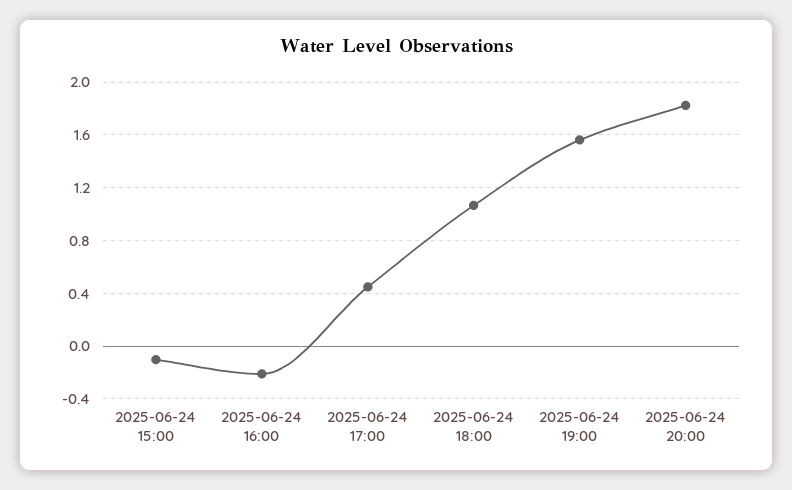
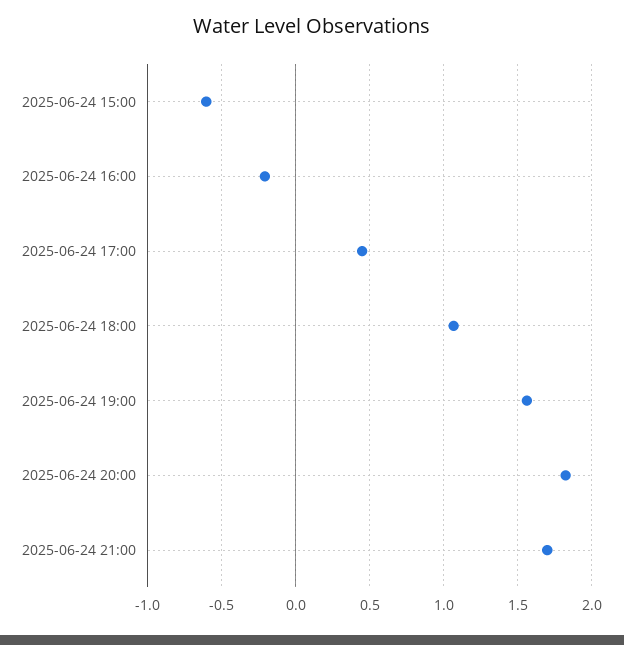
2025-06-24 15:00: -0.1 -> -0.6
2025-06-24 21:00: none -> 1.7

